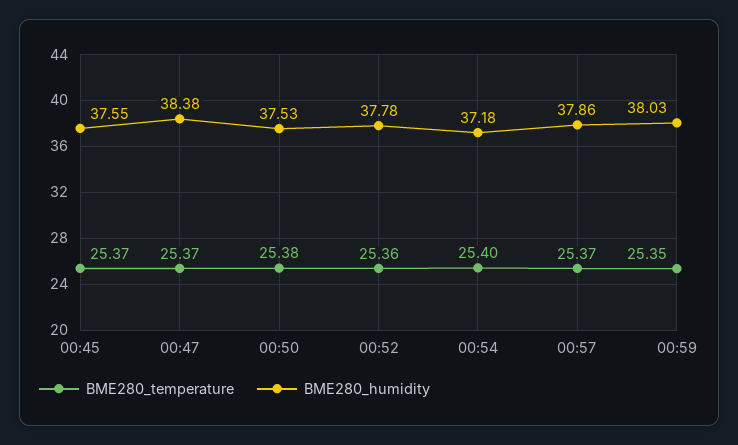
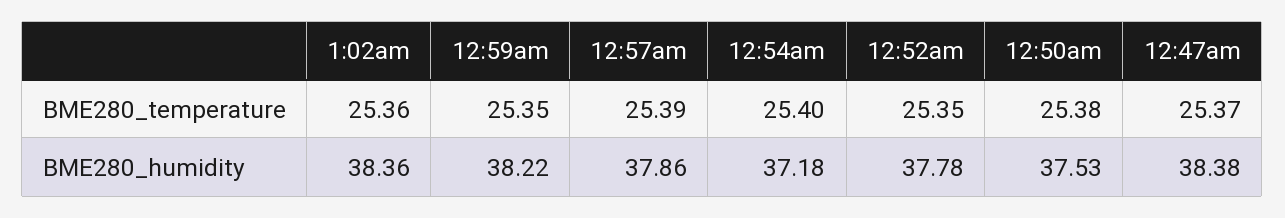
BME280_temperature, 00:45: 25.37 -> none
BME280_humidity, 00:45: 37.55 -> none
BME280_temperature, 00:52: 25.36 -> 25.35
BME280_temperature, 00:57: 25.37 -> 25.39
BME280_humidity, 00:59: 38.03 -> 38.22
BME280_temperature, 1:02am: none -> 25.36
BME280_humidity, 1:02am: none -> 38.36

